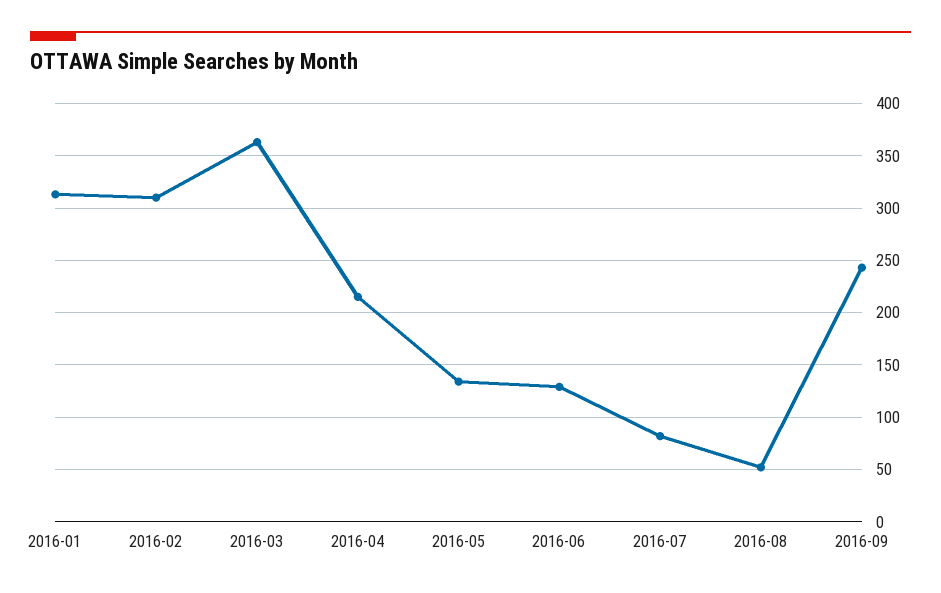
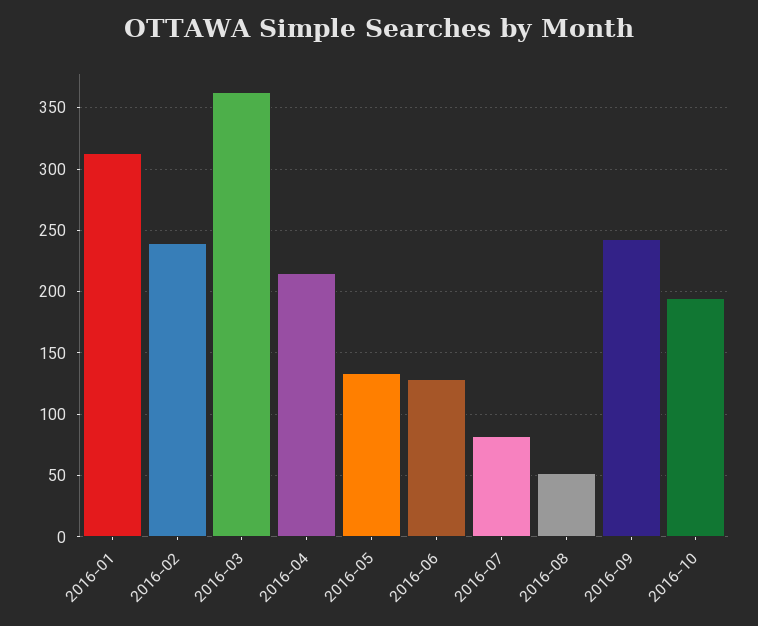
2016-02: 310 -> 240
2016-10: none -> 195

